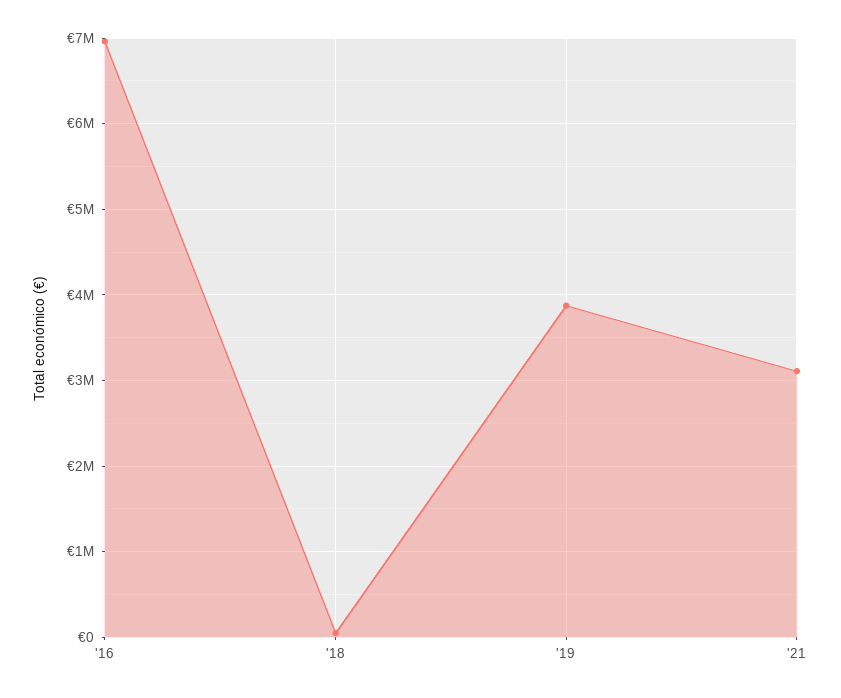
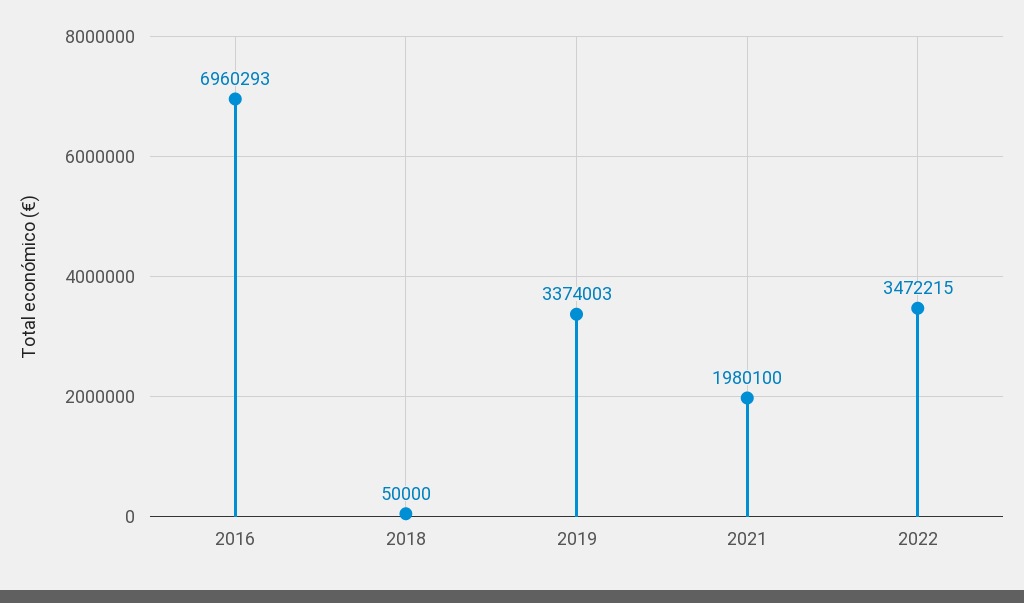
'19: 3900000 -> 3374003
'21: 3100000 -> 1980100
2022: none -> 3472215

